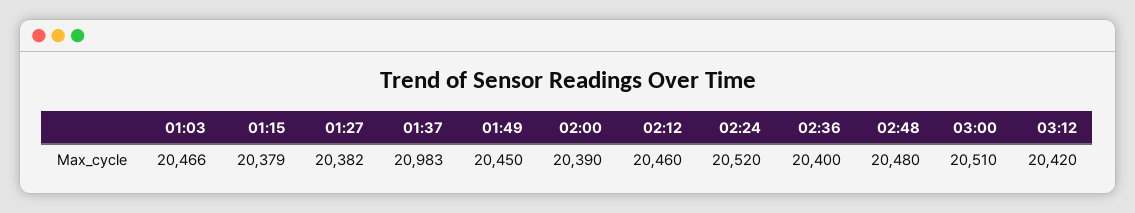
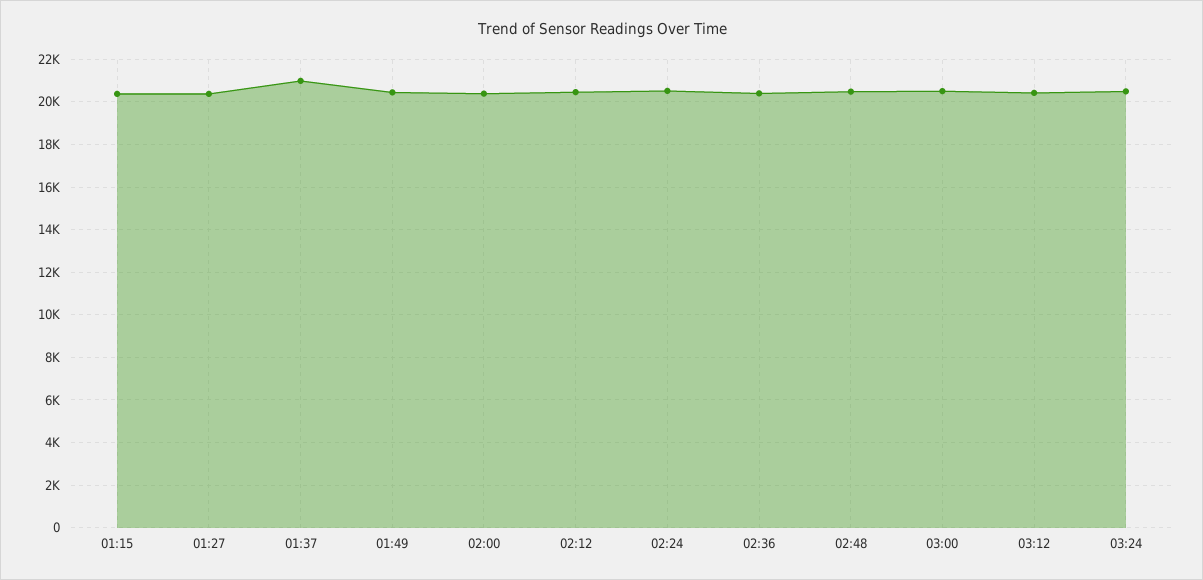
01:03: 20466 -> none
03:24: none -> 20500

